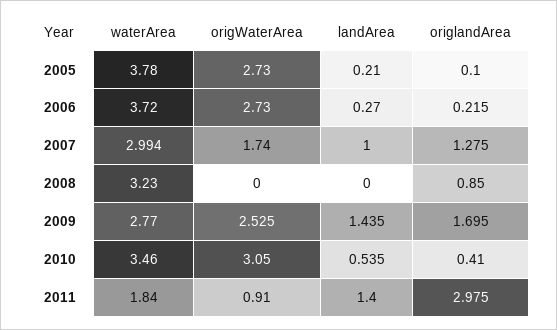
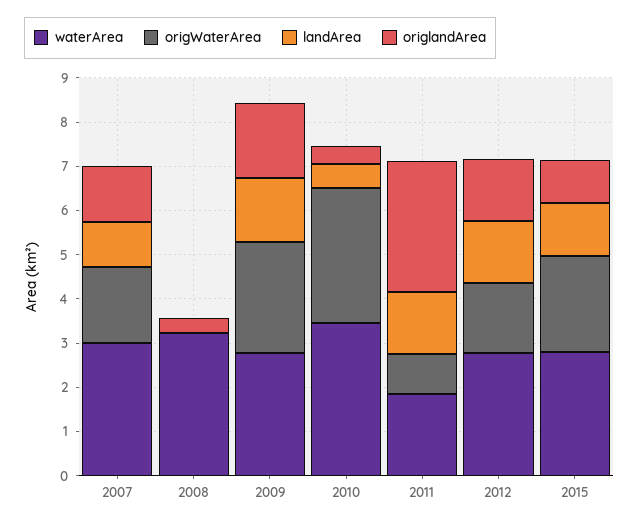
waterArea, 2005: 3.78 -> none
origWaterArea, 2005: 2.73 -> none
landArea, 2005: 0.21 -> none
origlandArea, 2005: 0.1 -> none
waterArea, 2006: 3.72 -> none
origWaterArea, 2006: 2.73 -> none
landArea, 2006: 0.27 -> none
origlandArea, 2006: 0.215 -> none
origlandArea, 2008: 0.85 -> 0.4
waterArea, 2012: none -> 2.8
origWaterArea, 2012: none -> 1.6
landArea, 2012: none -> 1.4
origlandArea, 2012: none -> 1.4
waterArea, 2015: none -> 2.8
origWaterArea, 2015: none -> 2.2
landArea, 2015: none -> 1.2
origlandArea, 2015: none -> 1

